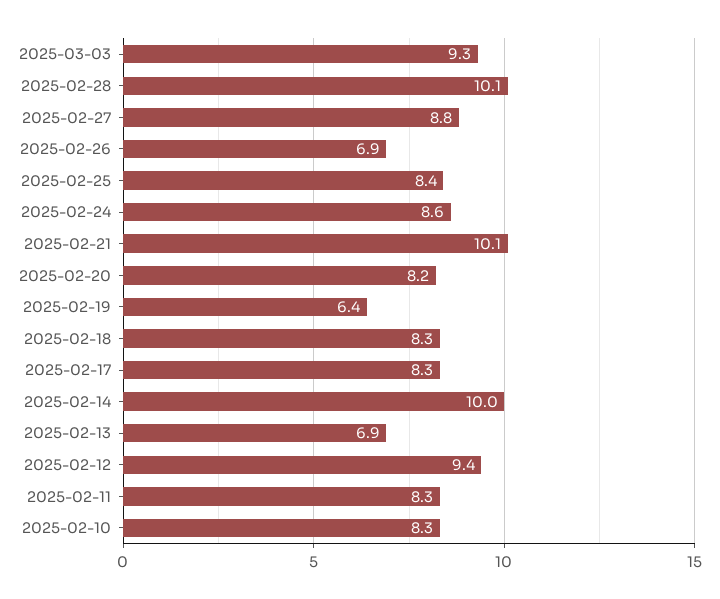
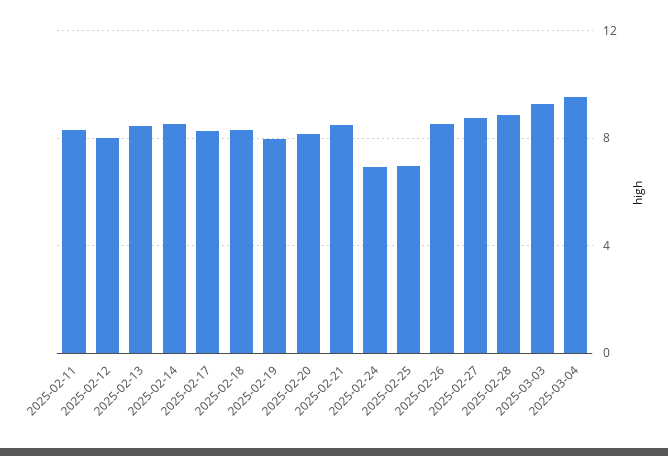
2025-02-28: 10.1 -> 9
2025-02-26: 6.9 -> 8.5
2025-02-25: 8.4 -> 7
2025-02-24: 8.6 -> 7
2025-02-21: 10.1 -> 8.5
2025-02-19: 6.4 -> 8
2025-02-14: 10 -> 8.5
2025-02-13: 6.9 -> 8.5
2025-02-12: 9.4 -> 8
2025-02-10: 8.3 -> none
2025-03-04: none -> 9.5

